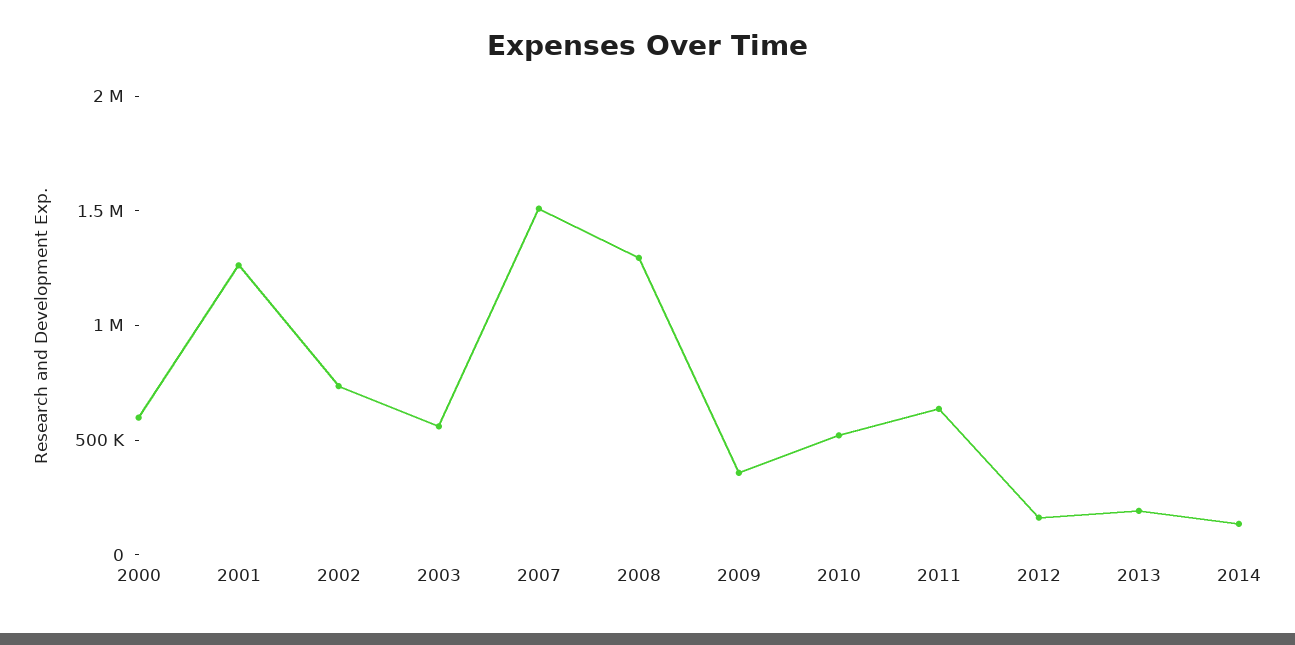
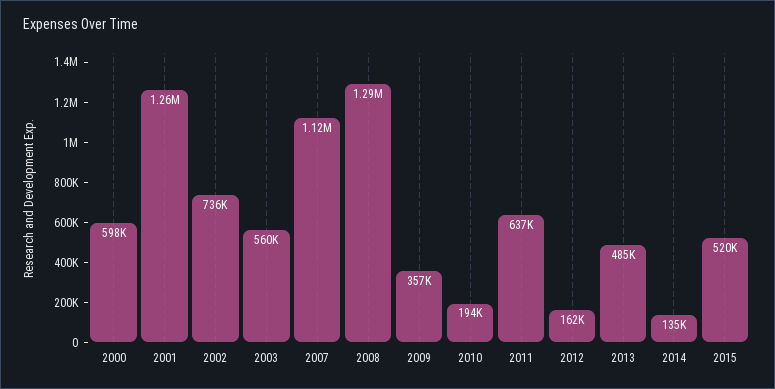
2007: 1500000 -> 1120000
2010: 500000 -> 194000
2013: 200000 -> 485000
2015: none -> 520000

